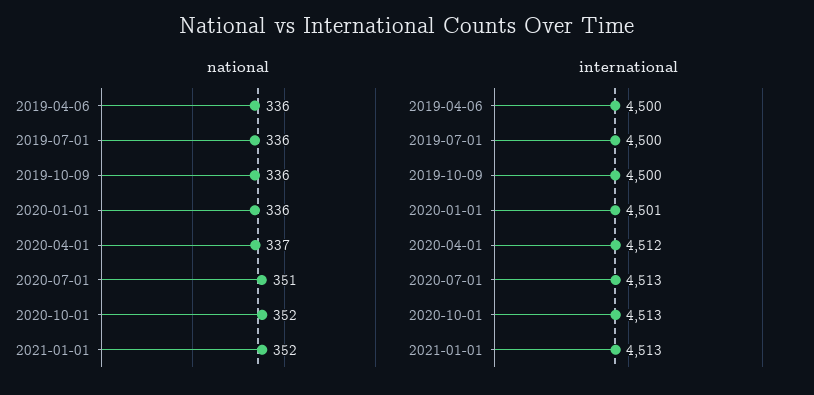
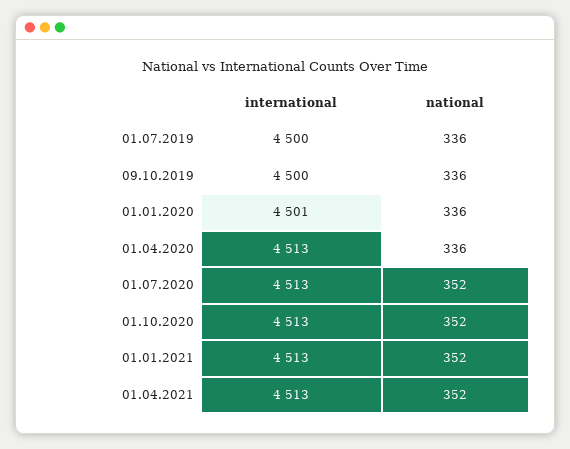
national, 2019-04-06: 336 -> none
national, 2020-04-01: 337 -> 336
national, 2020-07-01: 351 -> 352
international, 2019-04-06: 4500 -> none
international, 2020-04-01: 4512 -> 4513
international, 01.04.2021: none -> 4513
national, 01.04.2021: none -> 352

